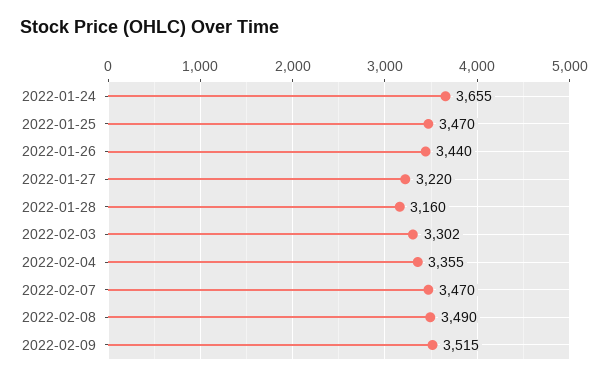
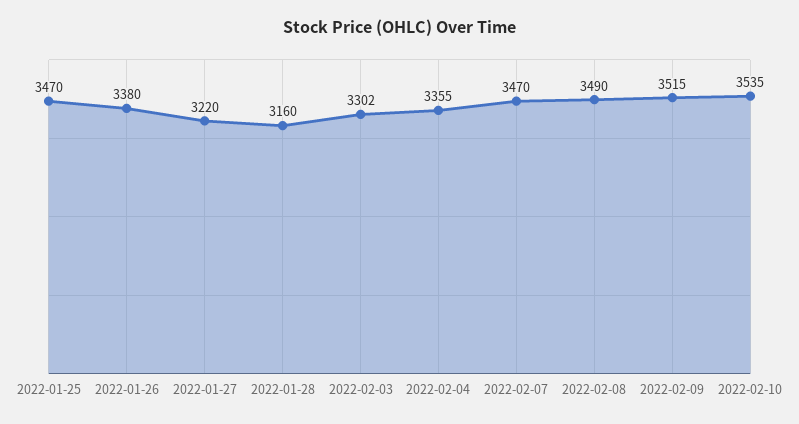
2022-01-24: 3655 -> none
2022-01-26: 3440 -> 3380
2022-02-10: none -> 3535

